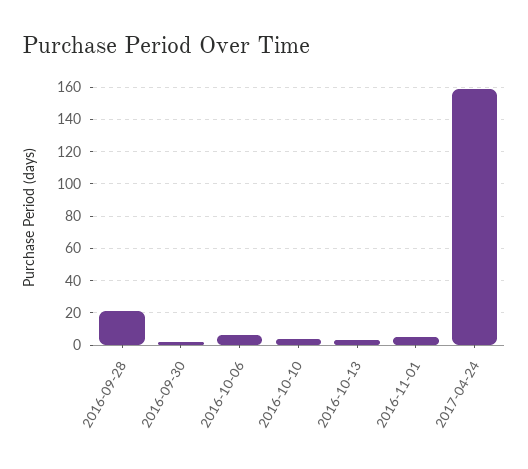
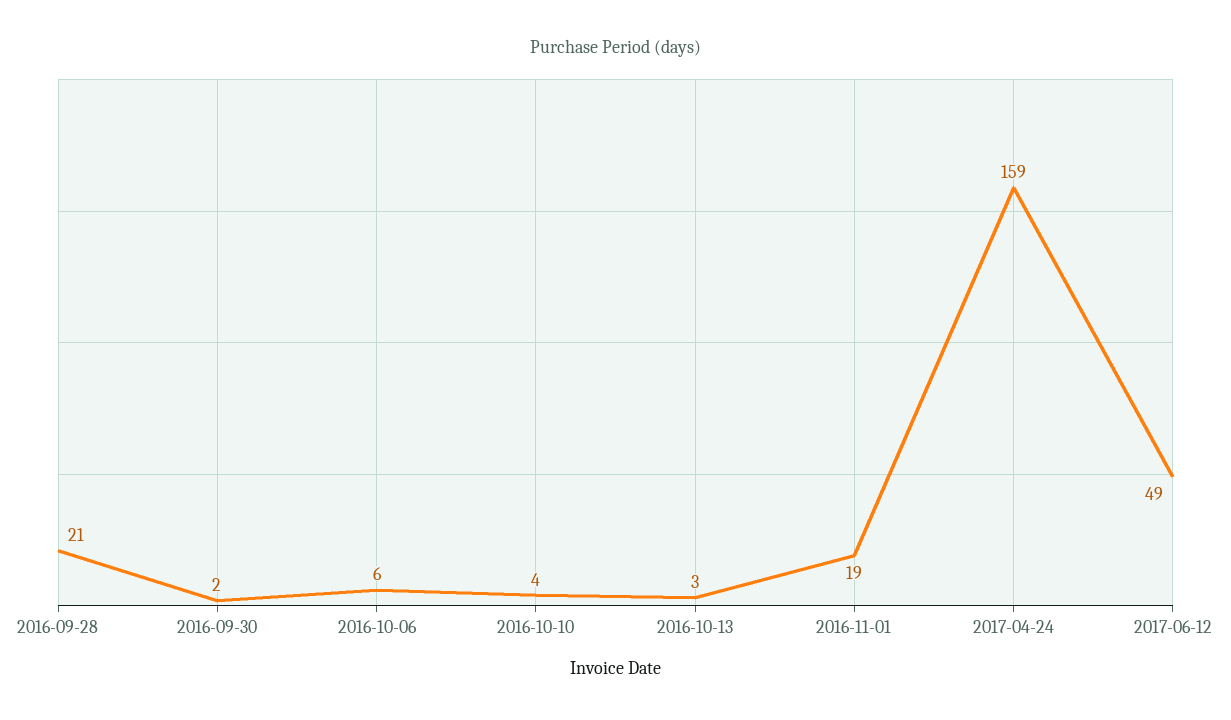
2016-11-01: 5 -> 19
2017-06-12: none -> 49

